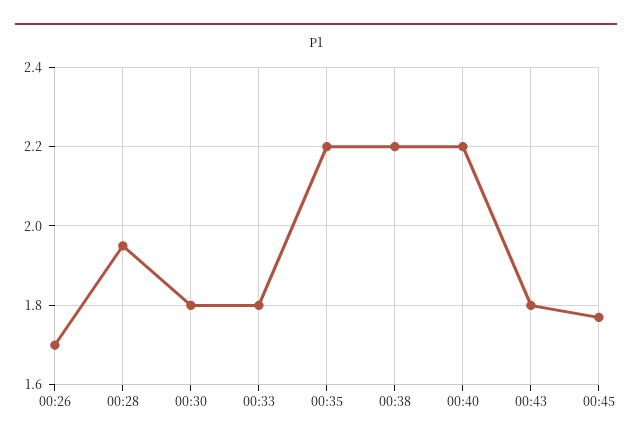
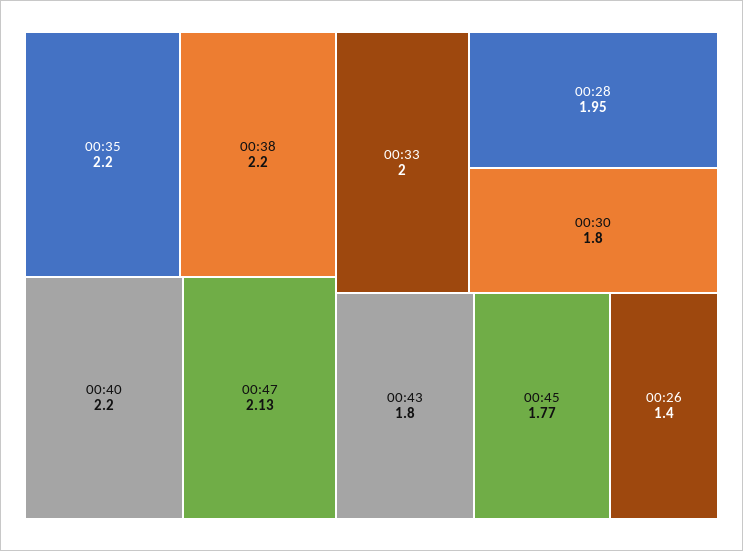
00:26: 1.7 -> 1.4
00:33: 1.8 -> 2
00:47: none -> 2.13

